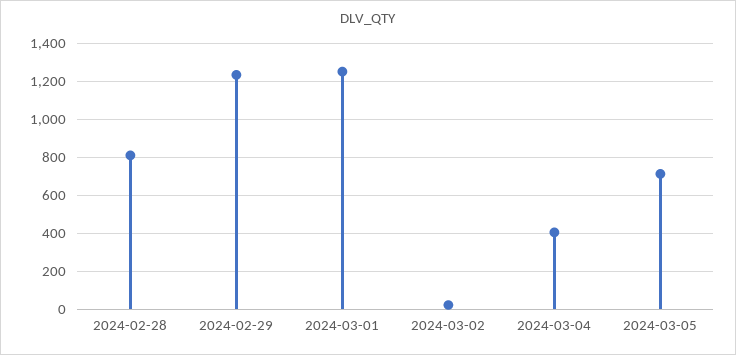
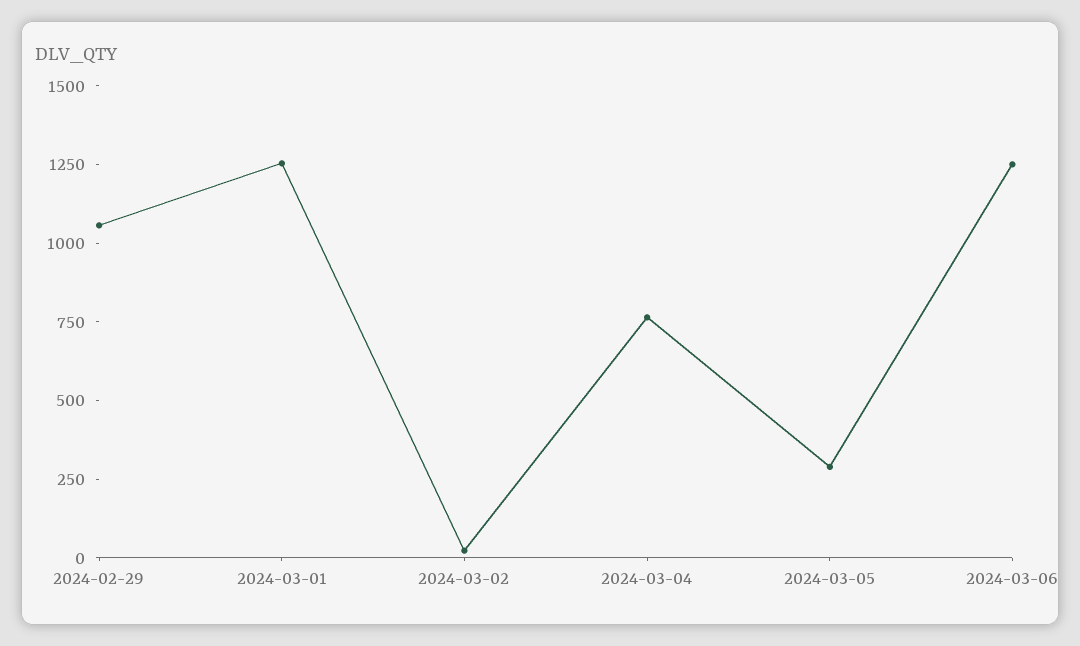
2024-02-28: 800 -> none
2024-02-29: 1250 -> 1050
2024-03-04: 400 -> 750
2024-03-05: 700 -> 300
2024-03-06: none -> 1250

